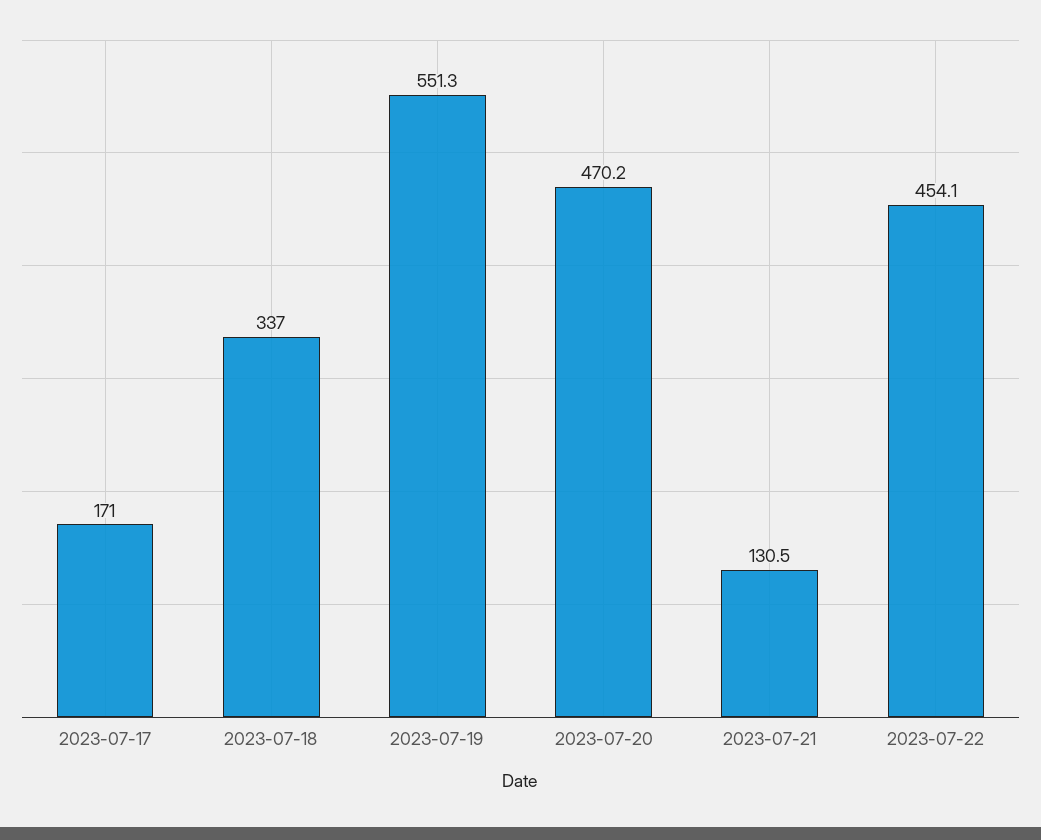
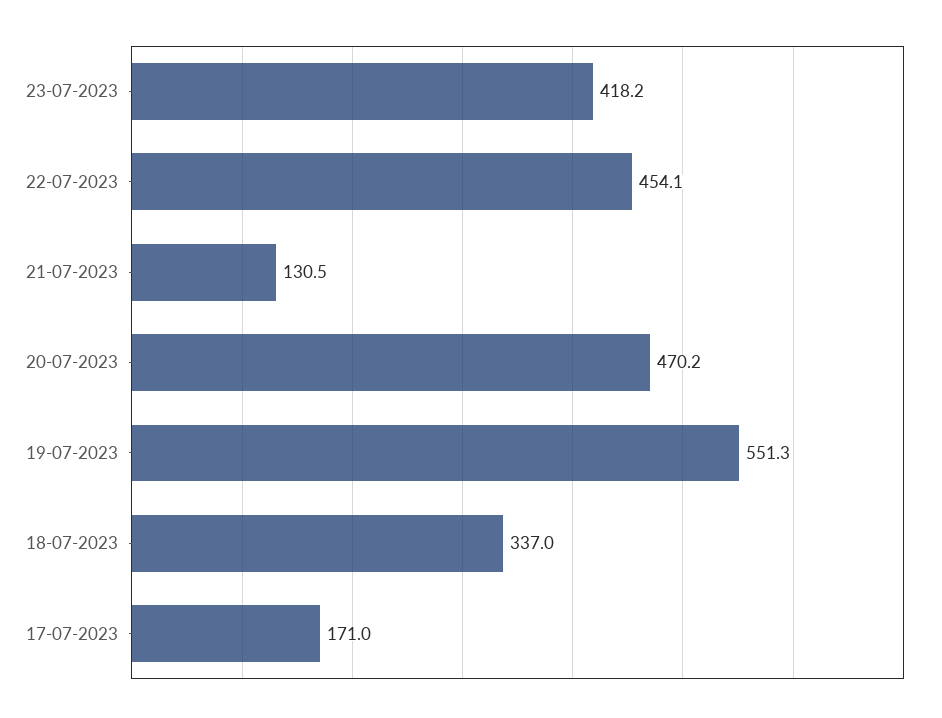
23-07-2023: none -> 418.2

